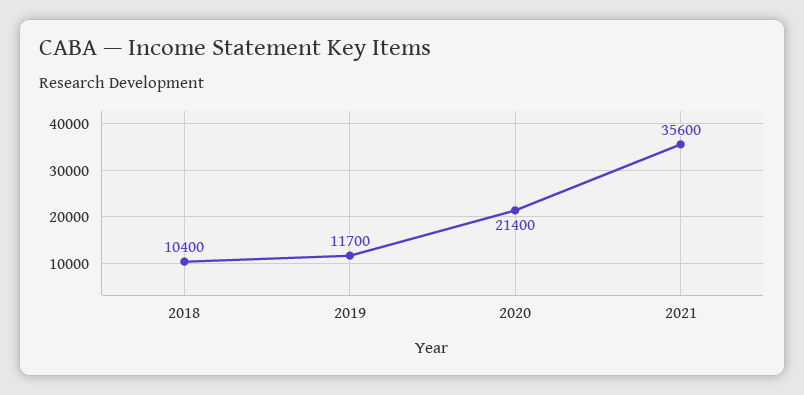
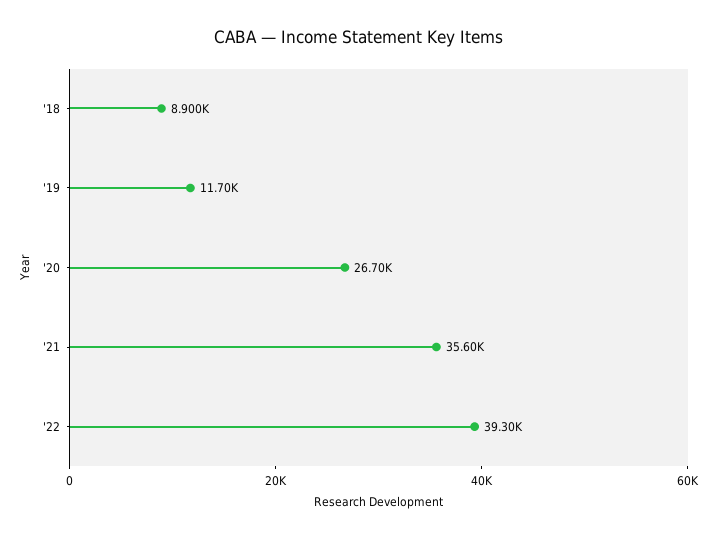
2018: 10400 -> 8900
2020: 21400 -> 26700
'22: none -> 39300

